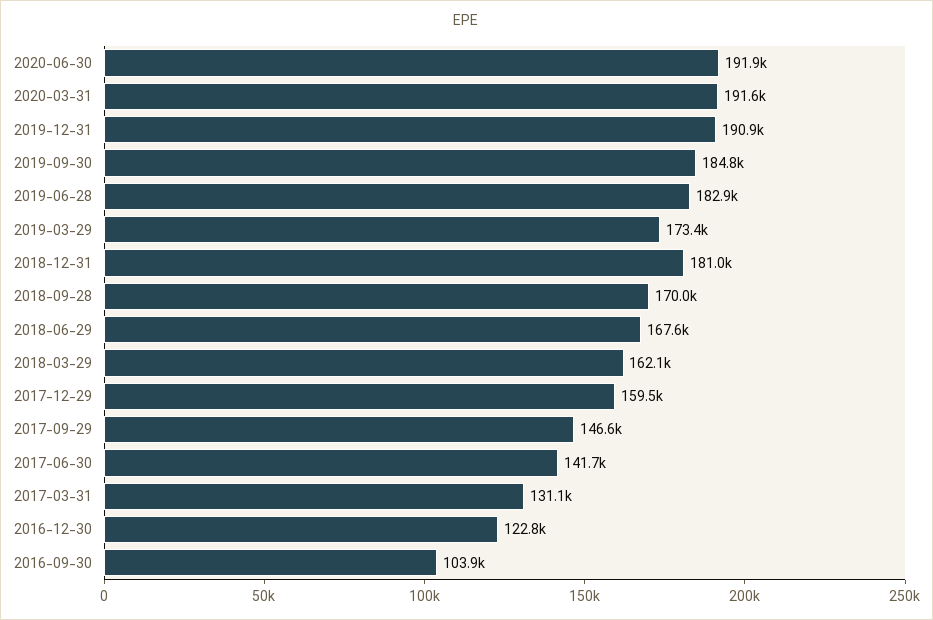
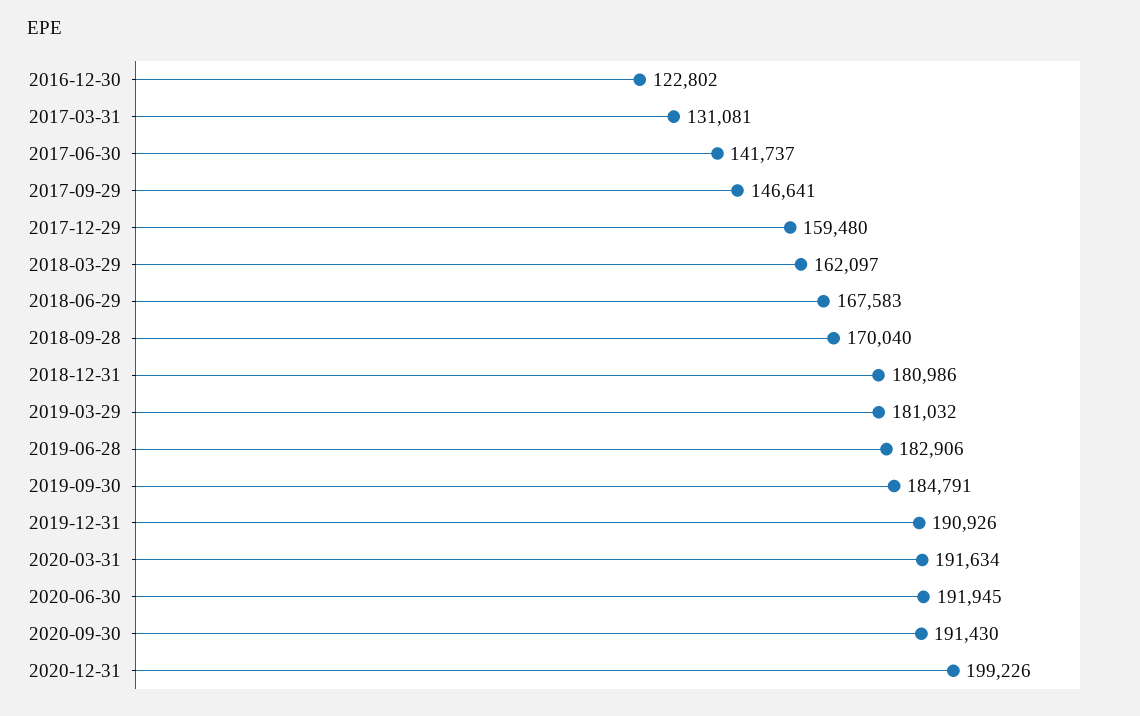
2019-03-29: 173400 -> 181032
2016-09-30: 103900 -> none
2020-09-30: none -> 191430
2020-12-31: none -> 199226

